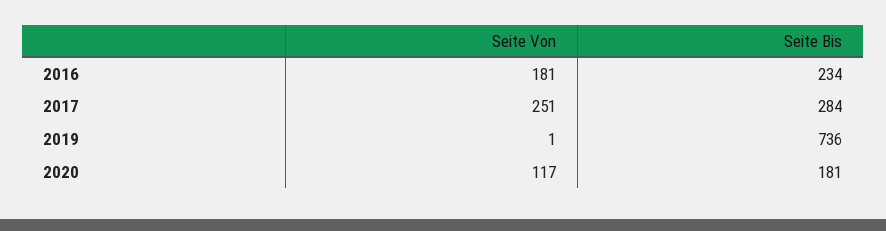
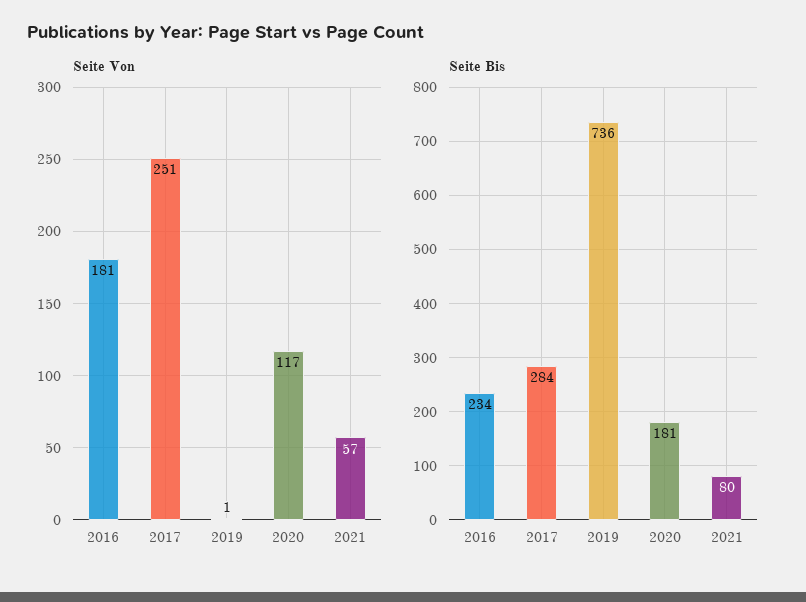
Seite Von, 2021: none -> 57
Seite Bis, 2021: none -> 80

